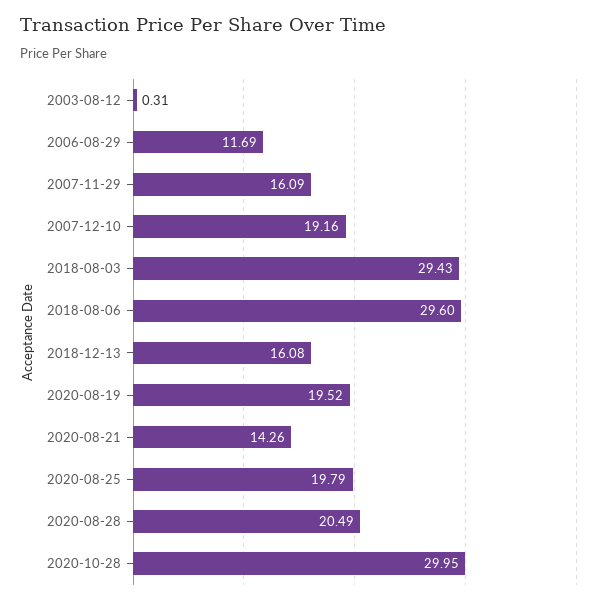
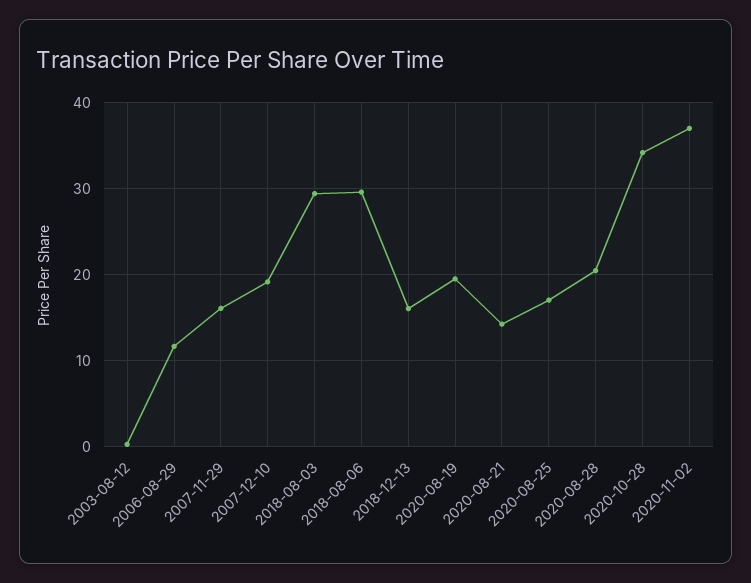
2020-08-25: 19.79 -> 17
2020-10-28: 29.95 -> 34
2020-11-02: none -> 37

